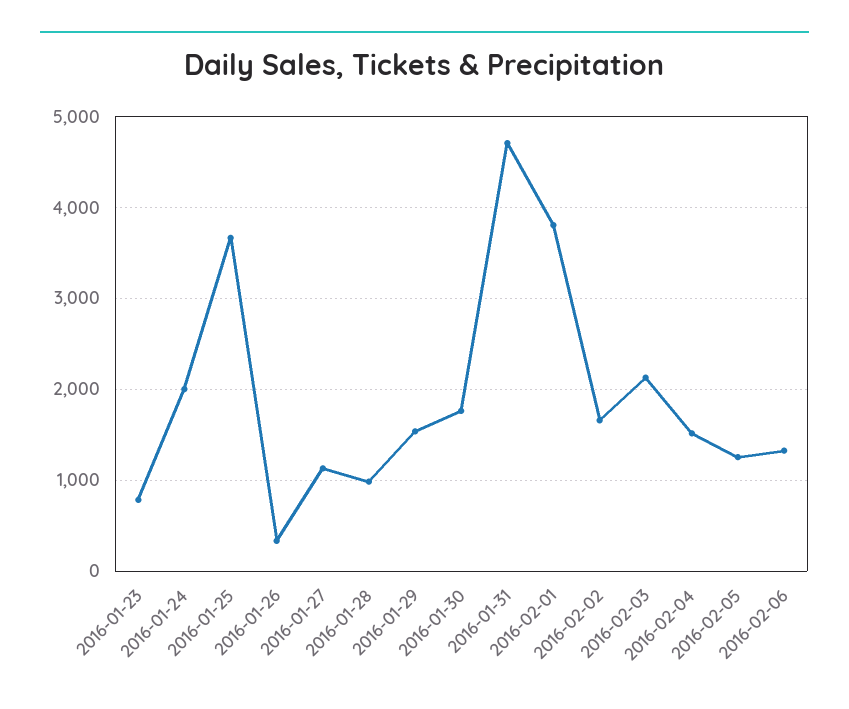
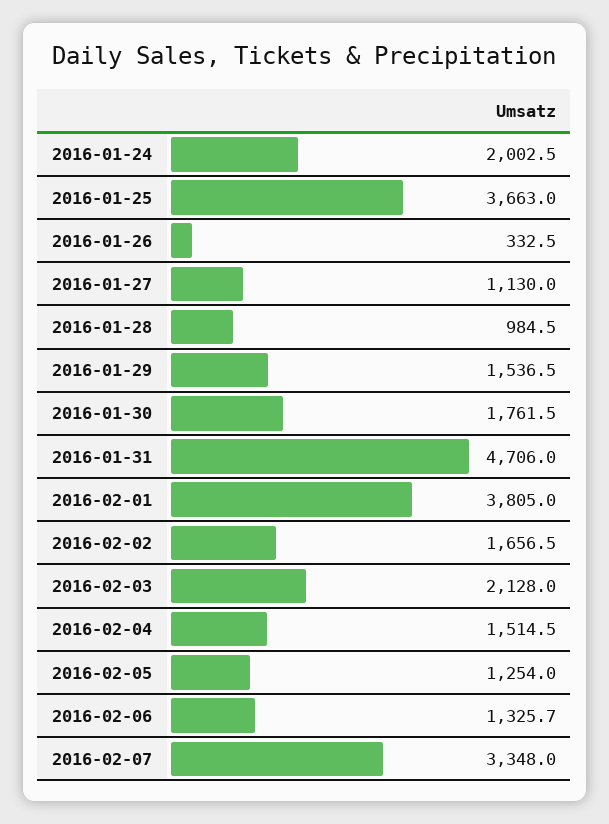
2016-01-23: 800 -> none
2016-02-07: none -> 3348

